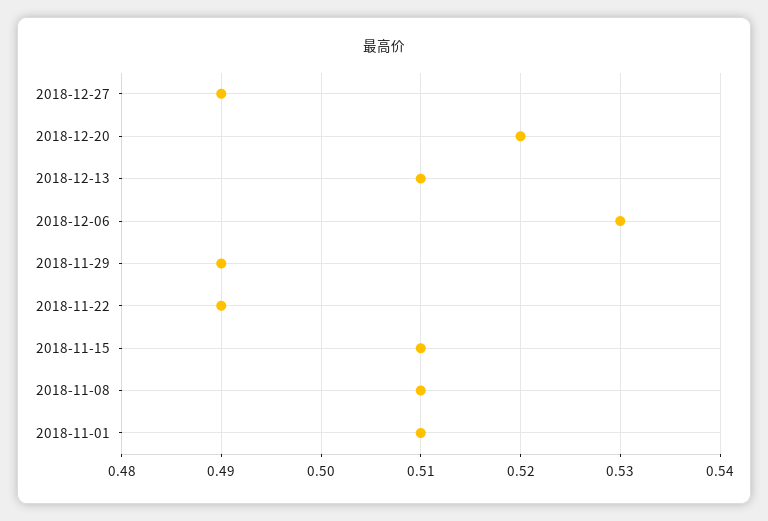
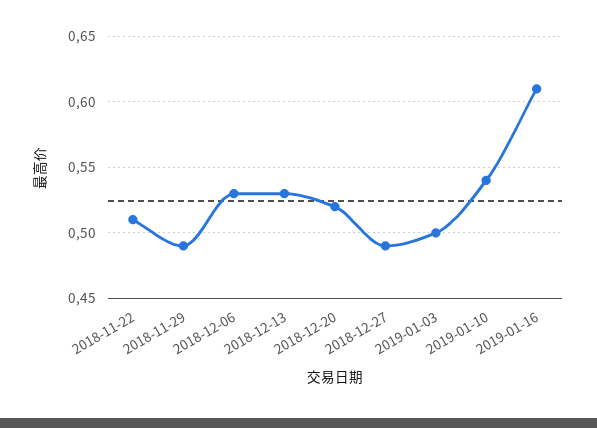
2018-12-13: 0.51 -> 0.53
2018-11-22: 0.49 -> 0.51
2018-11-15: 0.51 -> none
2018-11-08: 0.51 -> none
2018-11-01: 0.51 -> none
2019-01-03: none -> 0.5
2019-01-10: none -> 0.54
2019-01-16: none -> 0.61

